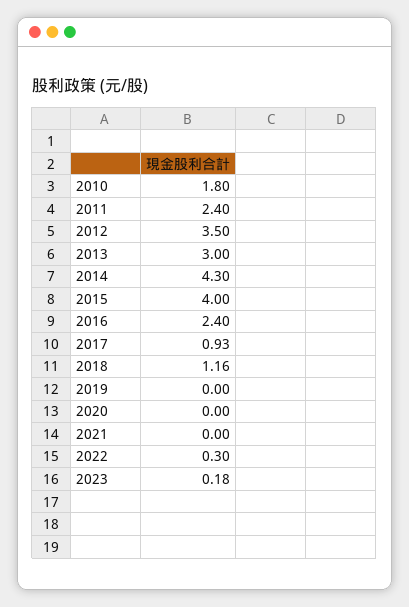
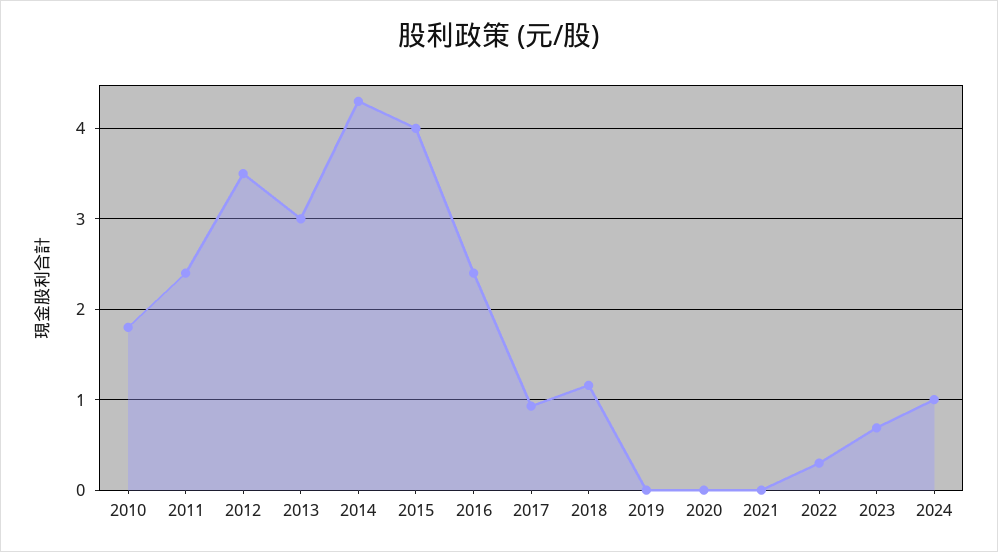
2023: 0.18 -> 0.7
2024: none -> 1

